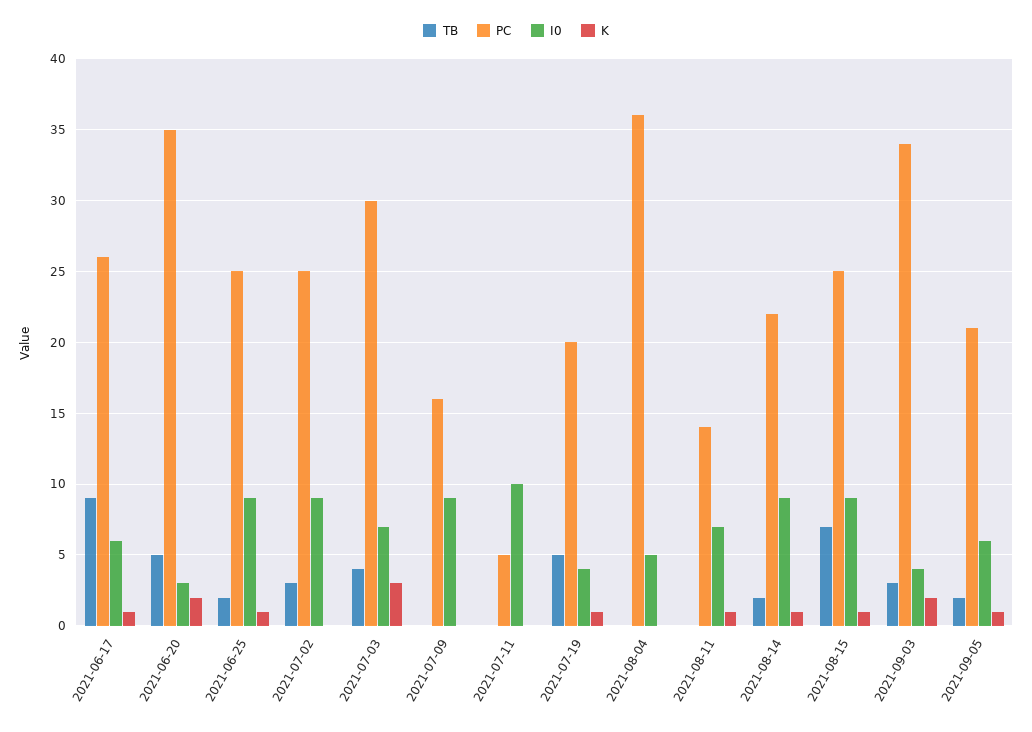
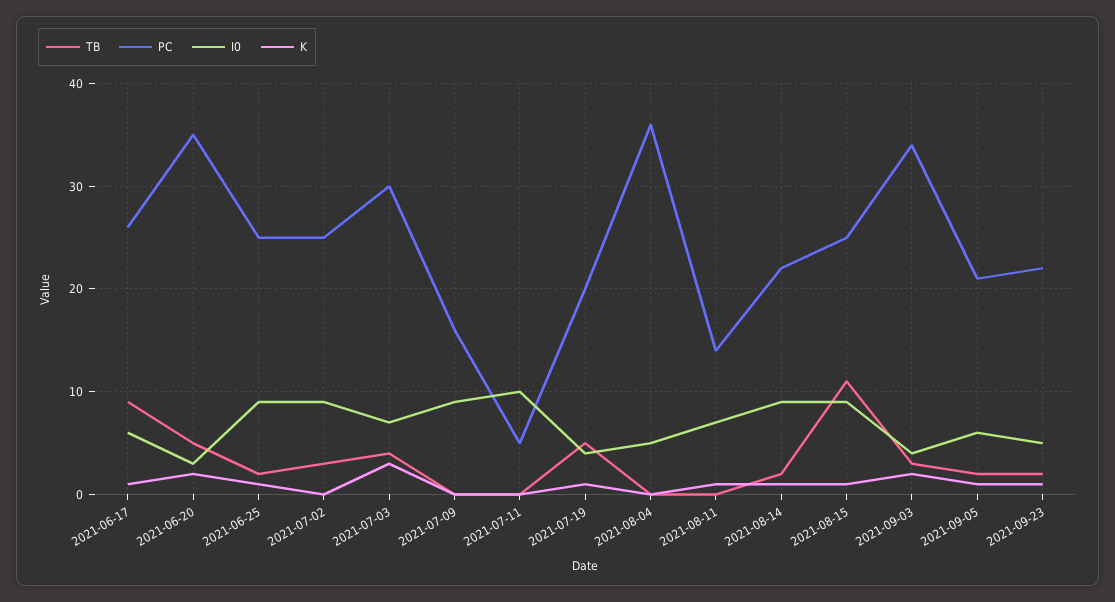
TB, 2021-08-15: 7 -> 11
TB, 2021-09-23: none -> 2
PC, 2021-09-23: none -> 22
I0, 2021-09-23: none -> 5
K, 2021-09-23: none -> 1

